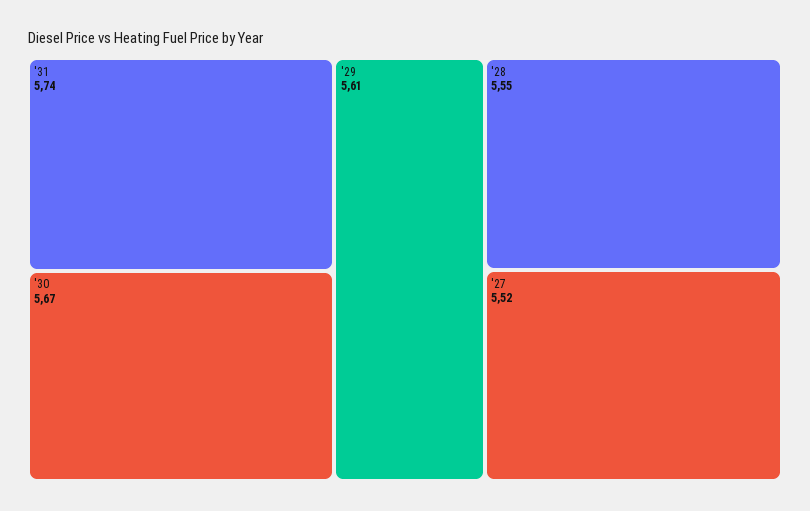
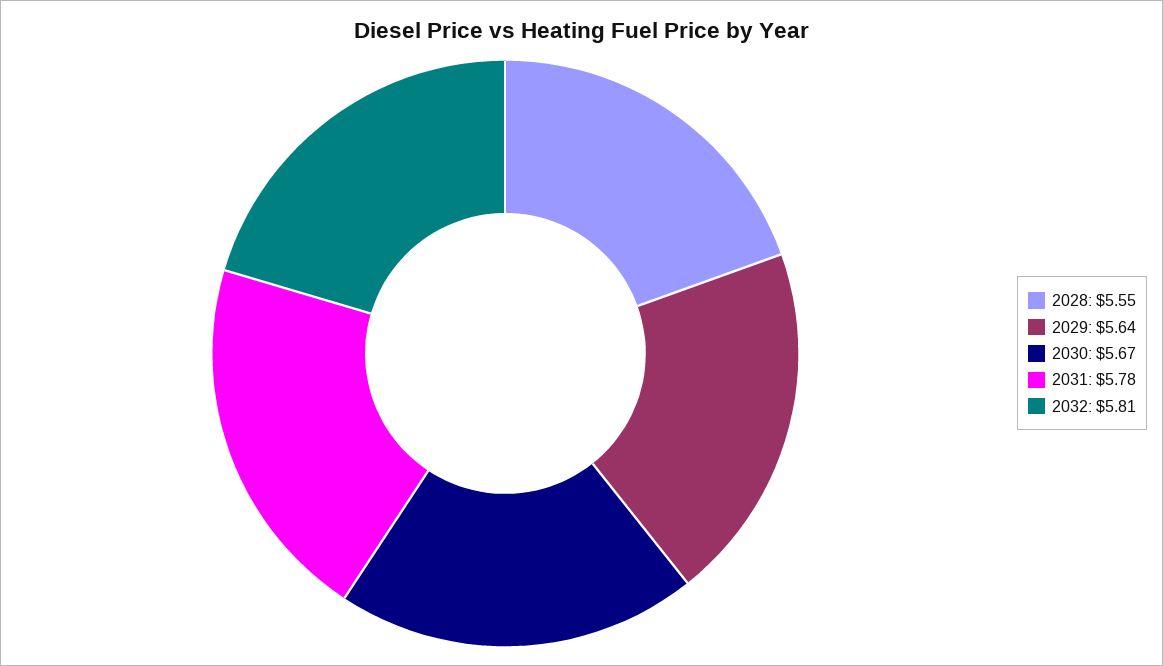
'31: 5.74 -> 5.78
'29: 5.61 -> 5.64
'27: 5.52 -> none
2032: none -> 5.81

